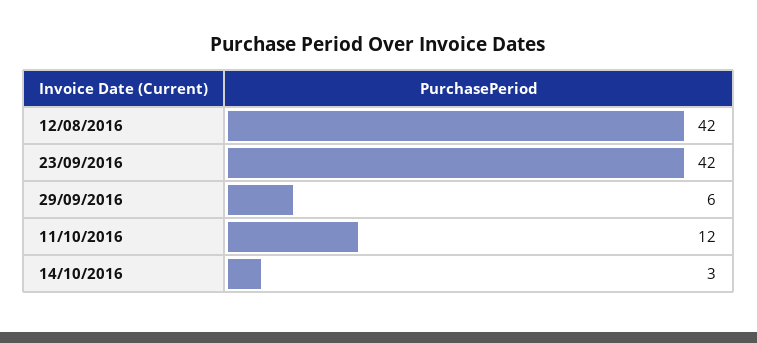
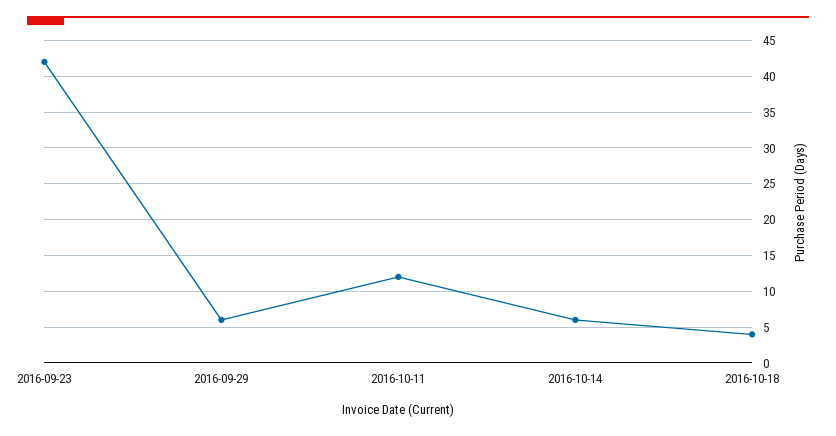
12/08/2016: 42 -> none
14/10/2016: 3 -> 6
2016-10-18: none -> 4

